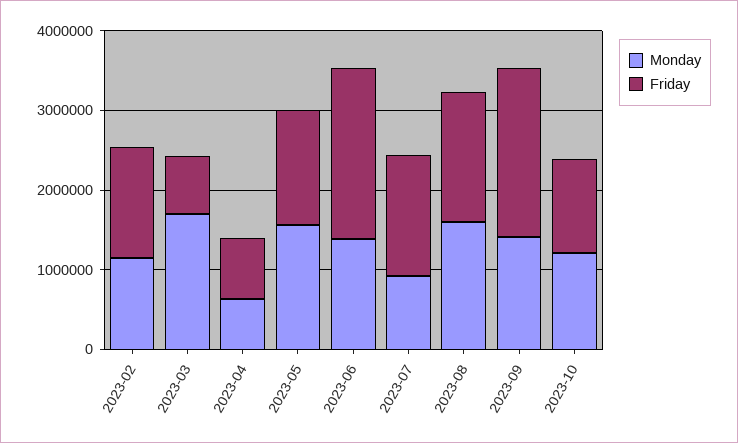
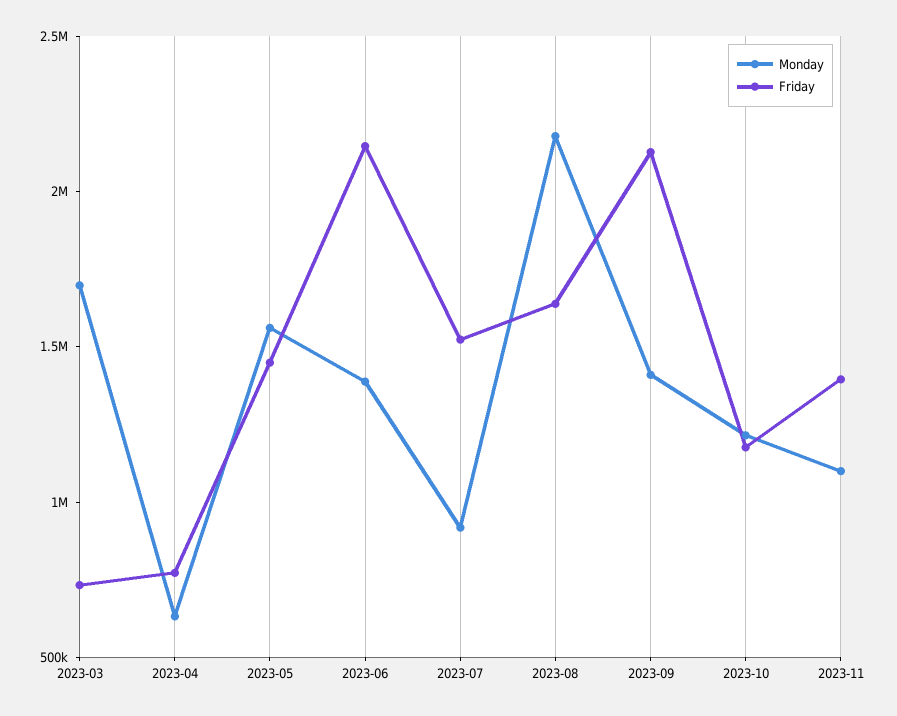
Monday, 2023-02: 1200000 -> none
Friday, 2023-02: 1400000 -> none
Monday, 2023-08: 1600000 -> 2200000
Monday, 2023-11: none -> 1100000
Friday, 2023-11: none -> 1400000

